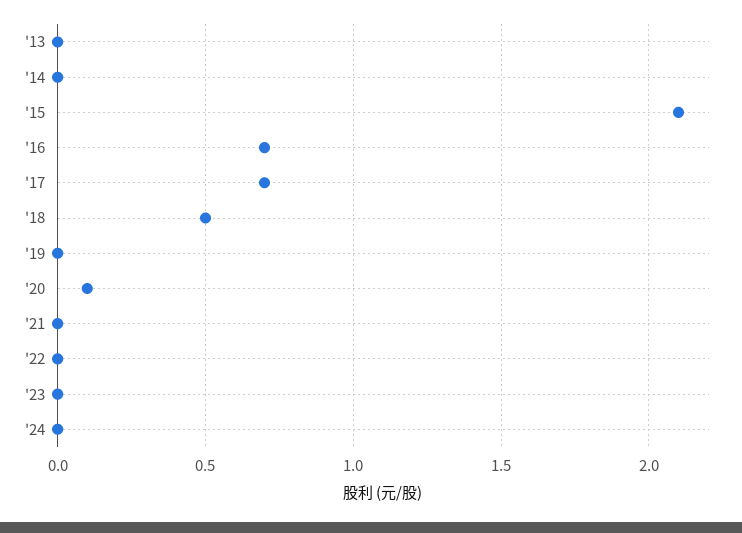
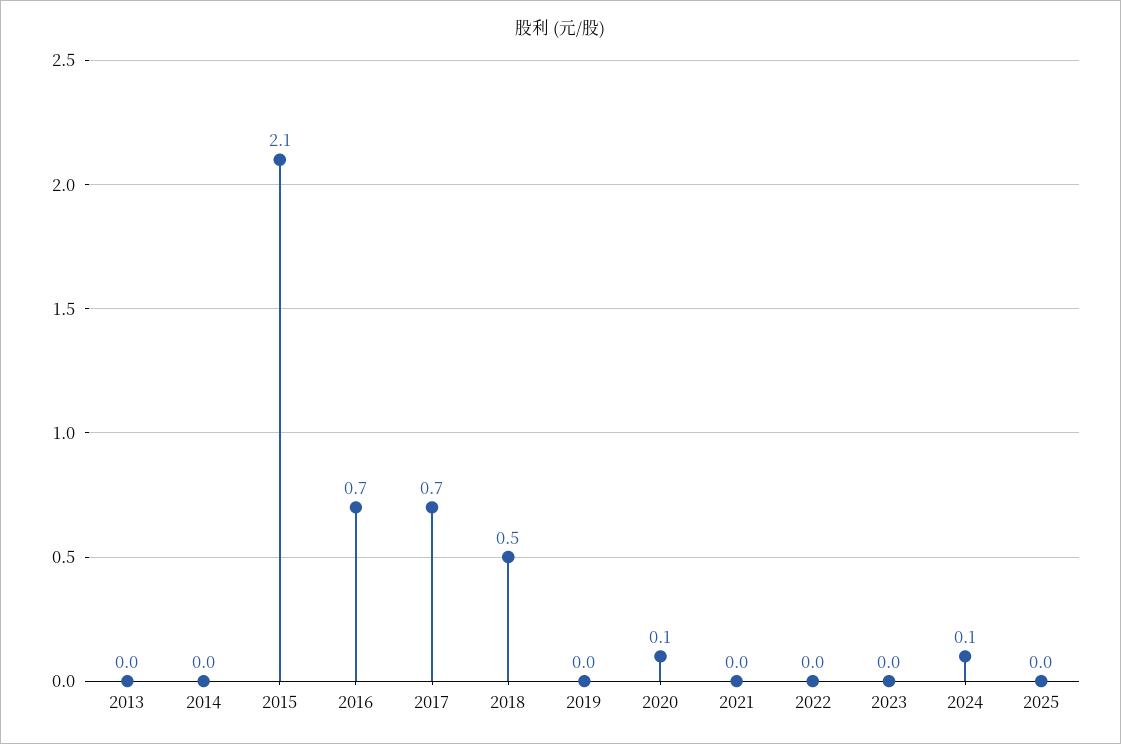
'24: 0 -> 0.1
2025: none -> 0

